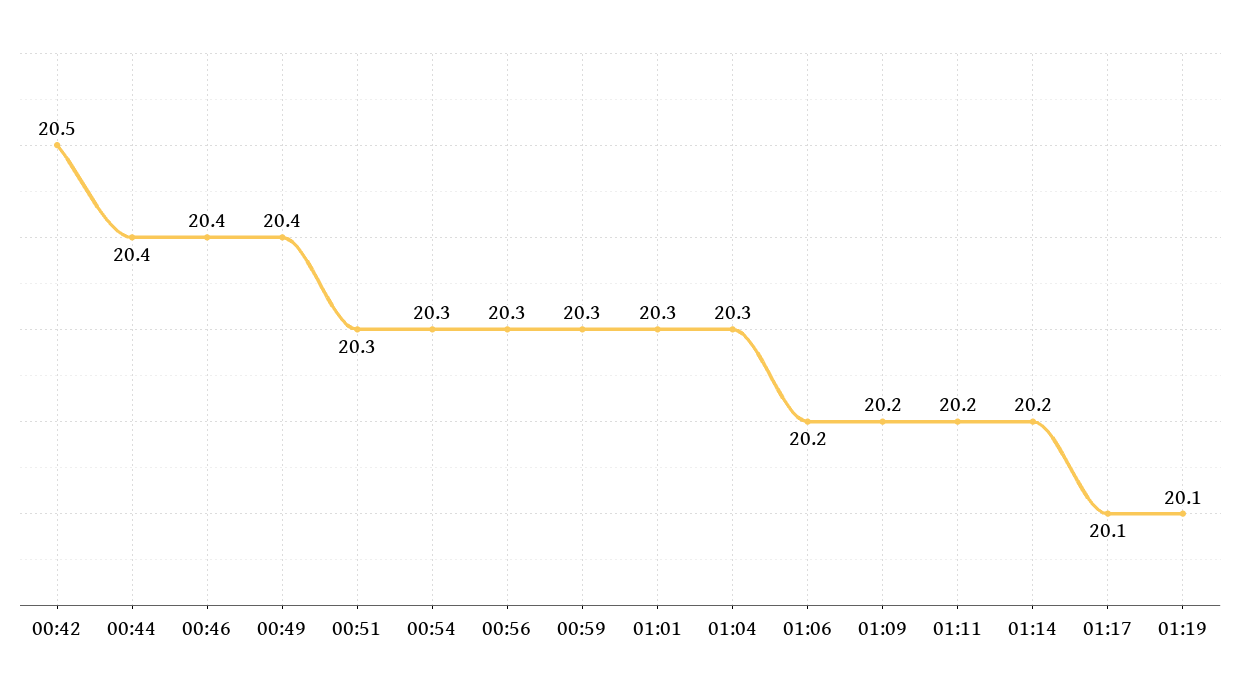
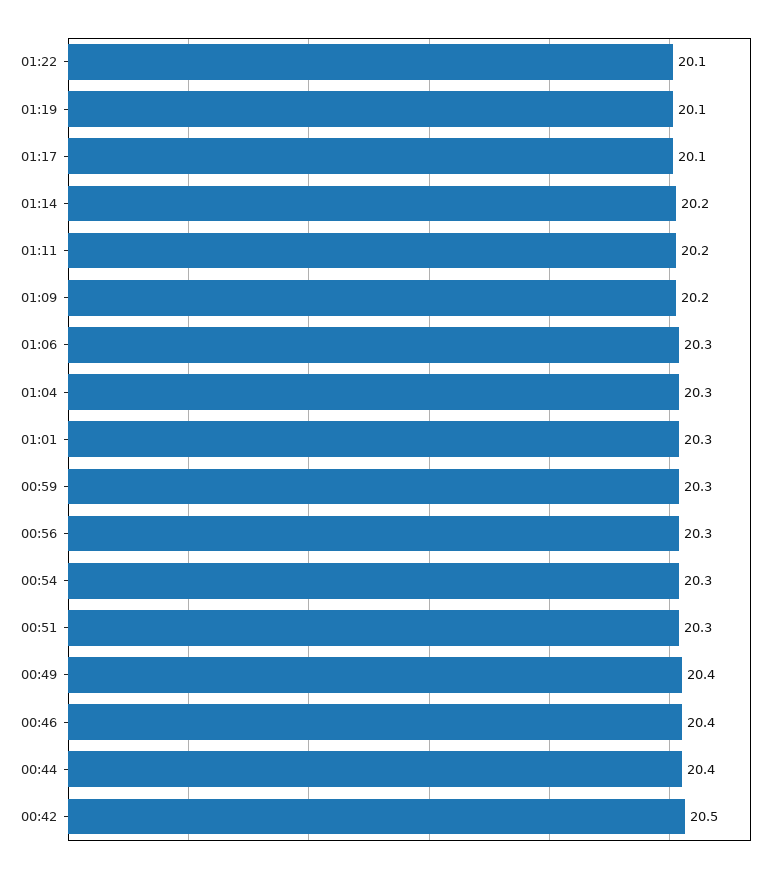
01:06: 20.2 -> 20.3
01:22: none -> 20.1

